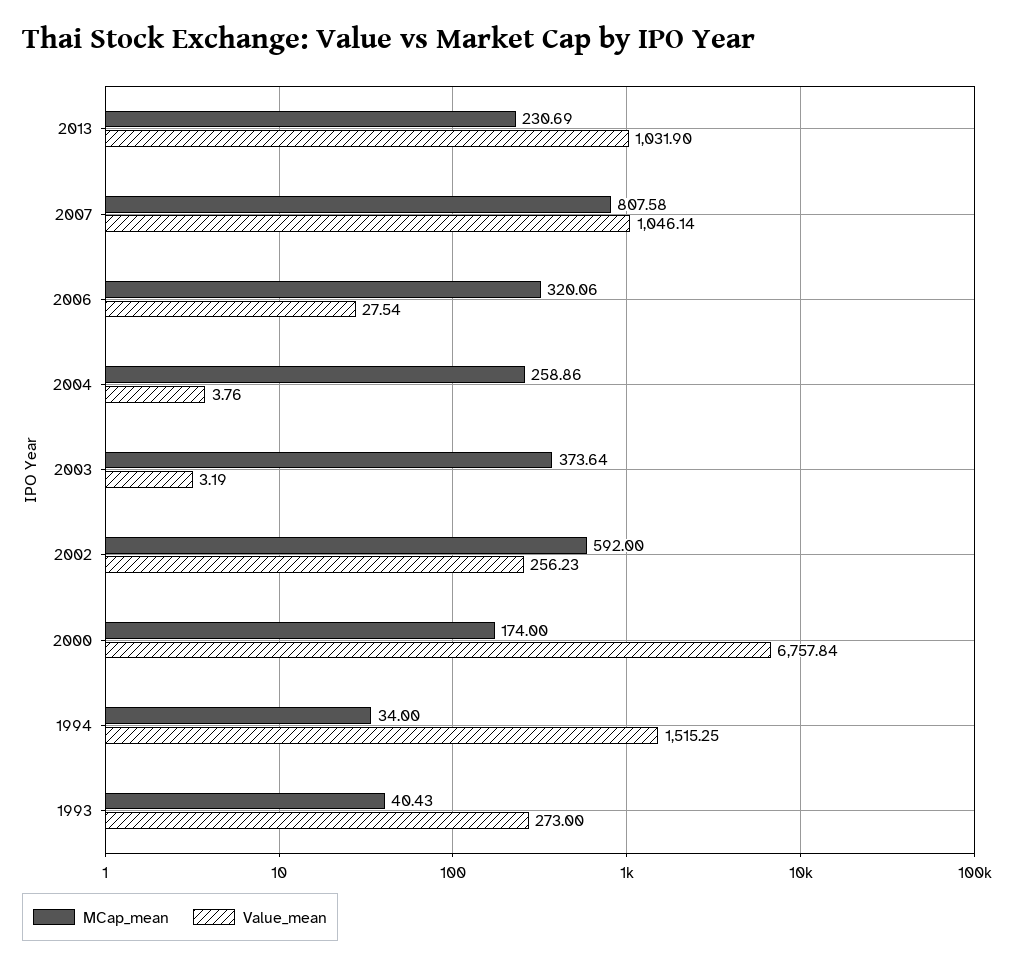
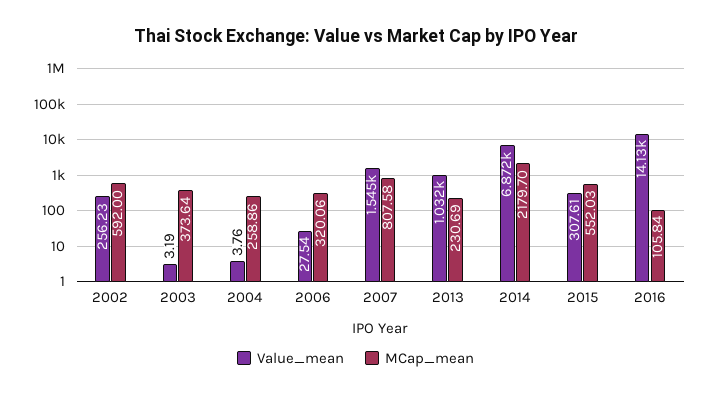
Value_mean, 2007: 1046.14 -> 1545
MCap_mean, 2000: 174 -> none
Value_mean, 2000: 6757.84 -> none
MCap_mean, 1994: 34 -> none
Value_mean, 1994: 1515.25 -> none
MCap_mean, 1993: 40.43 -> none
Value_mean, 1993: 273 -> none
Value_mean, 2014: none -> 6872
MCap_mean, 2014: none -> 2179.7
Value_mean, 2015: none -> 307.61
MCap_mean, 2015: none -> 552.03
Value_mean, 2016: none -> 14130
MCap_mean, 2016: none -> 105.84

